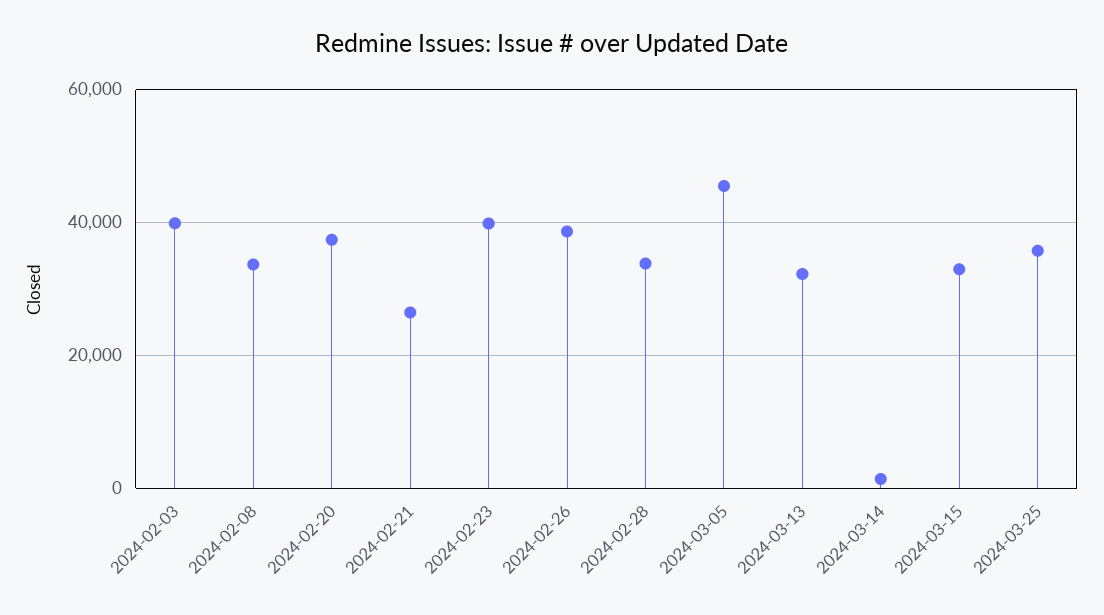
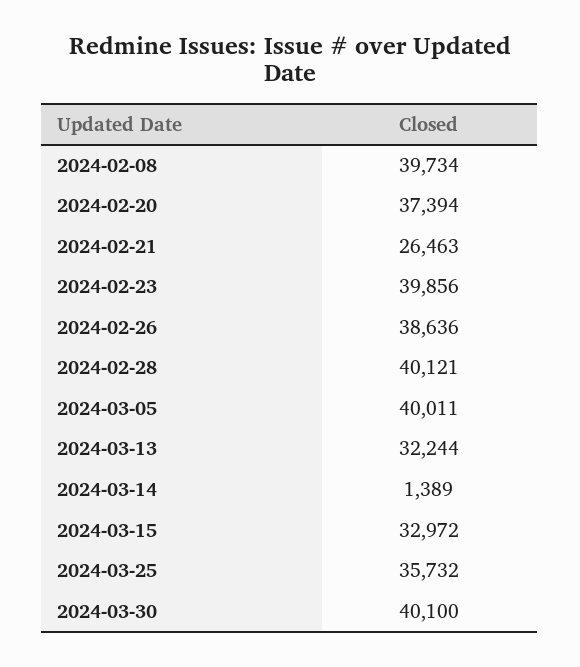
2024-02-03: 40000 -> none
2024-02-08: 34000 -> 39734
2024-02-28: 34000 -> 40121
2024-03-05: 46000 -> 40011
2024-03-30: none -> 40100

